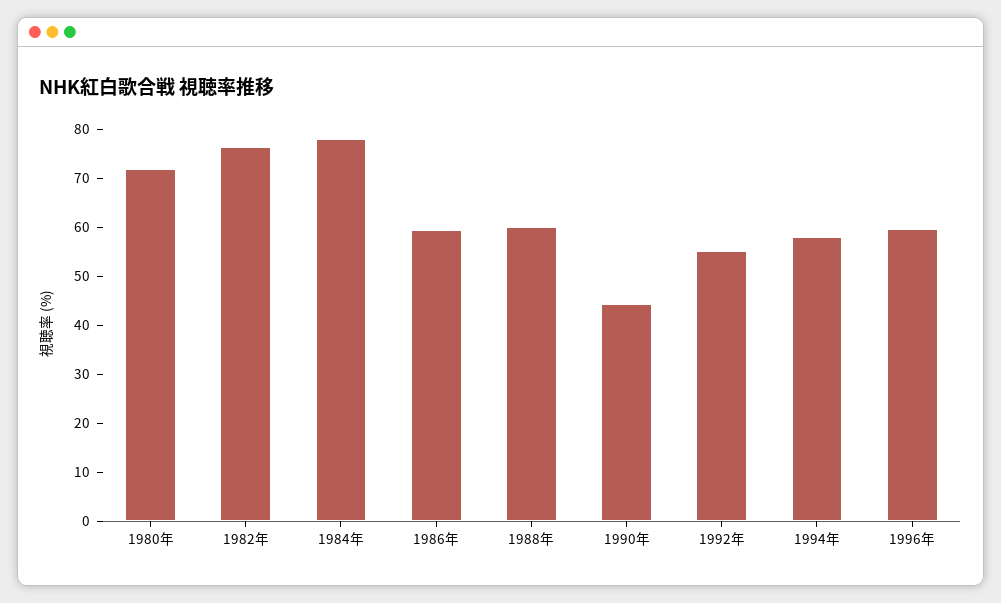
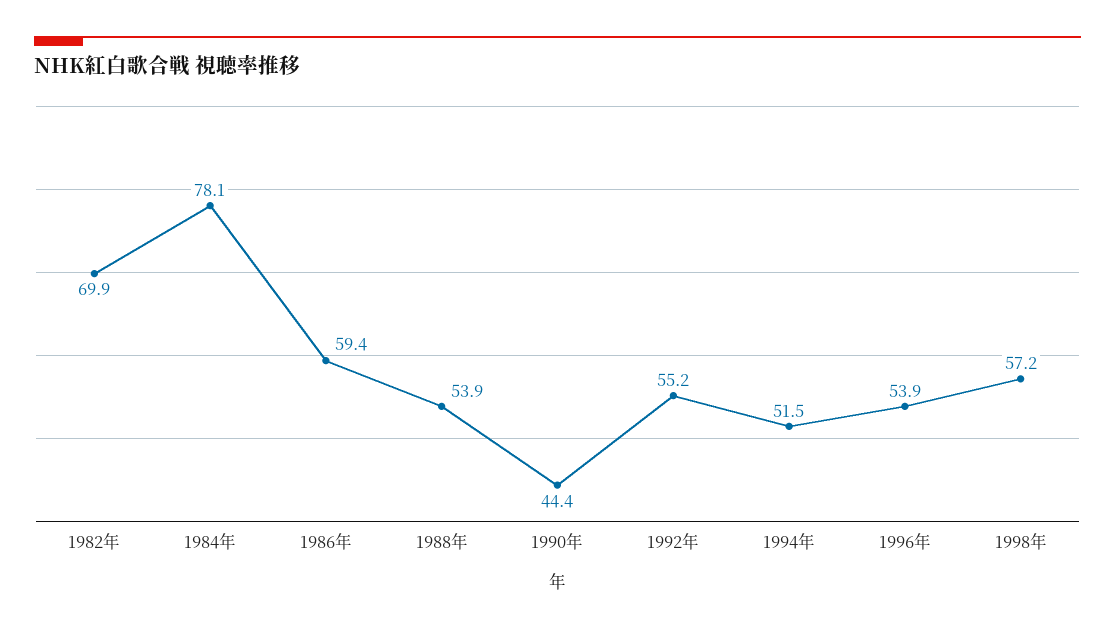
1980年: 72 -> none
1982年: 76 -> 69.9
1988年: 60 -> 53.9
1994年: 58 -> 51.5
1996年: 60 -> 53.9
1998年: none -> 57.2

